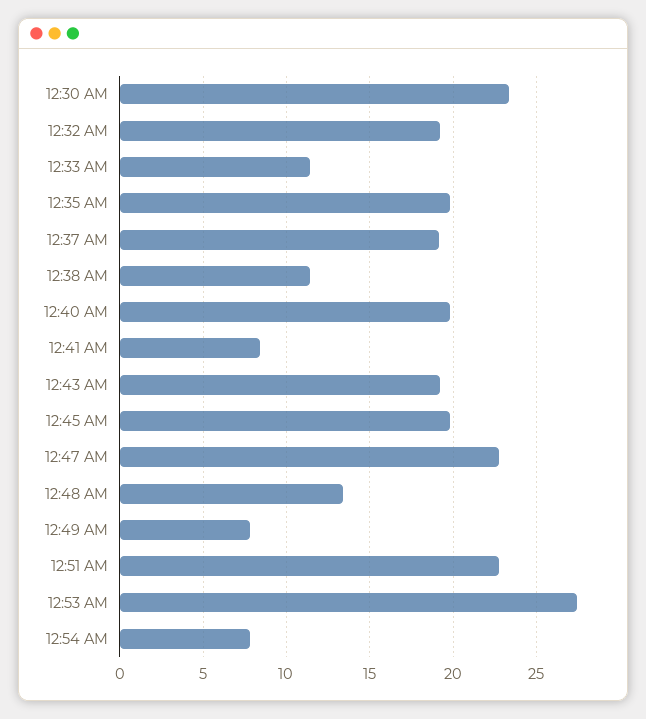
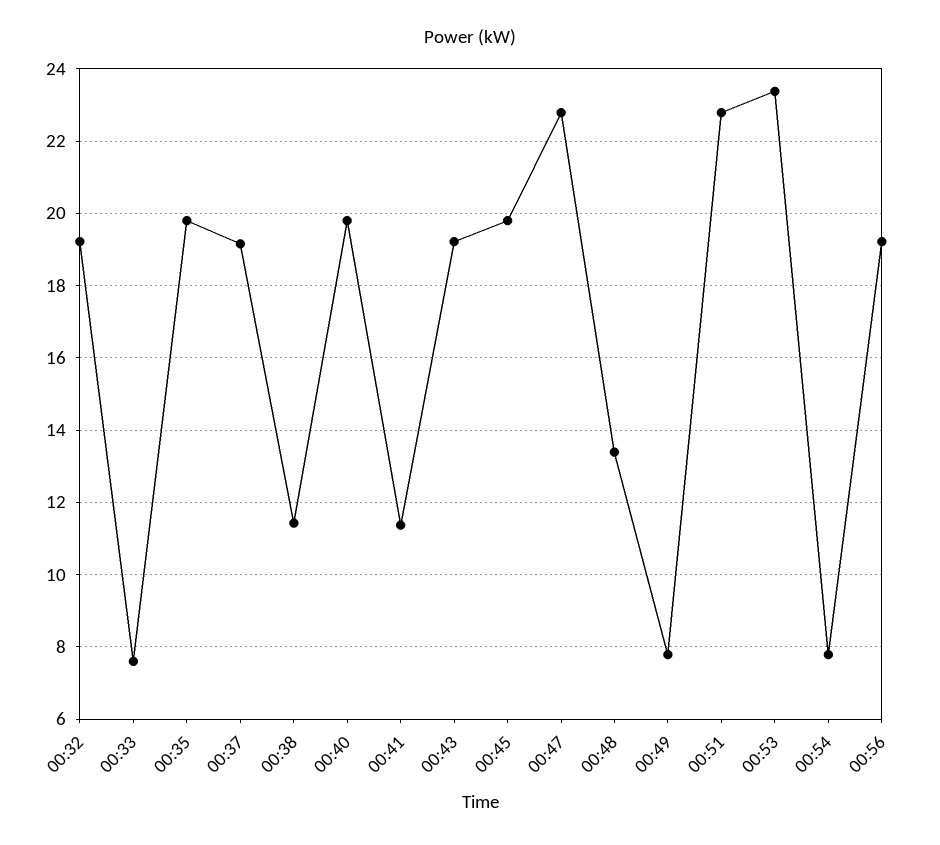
12:30 AM: 23.5 -> none
12:33 AM: 11.5 -> 7.6
12:41 AM: 8.5 -> 11.4
12:53 AM: 27.5 -> 23.4
00:56: none -> 19.2

